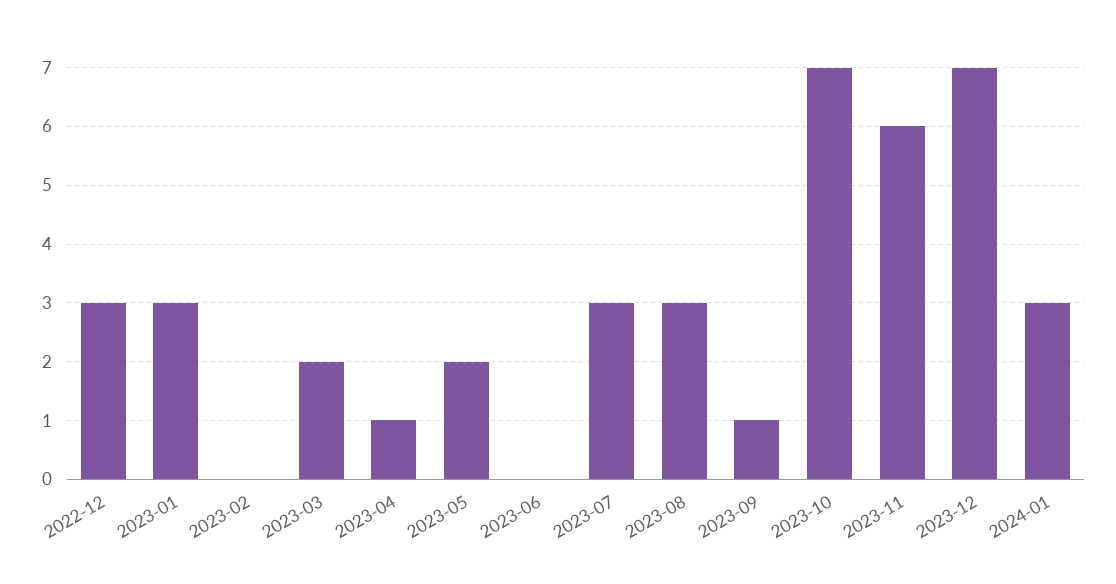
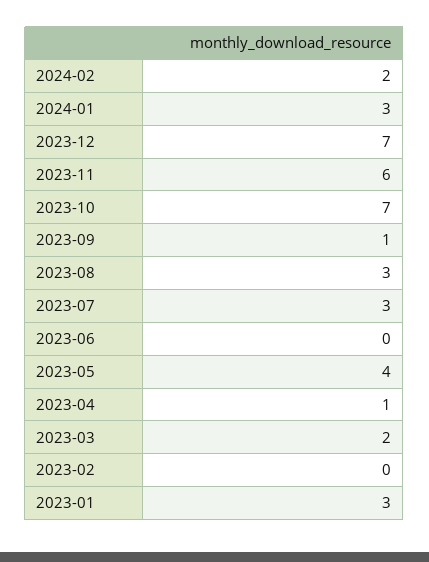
2022-12: 3 -> none
2023-05: 2 -> 4
2024-02: none -> 2

